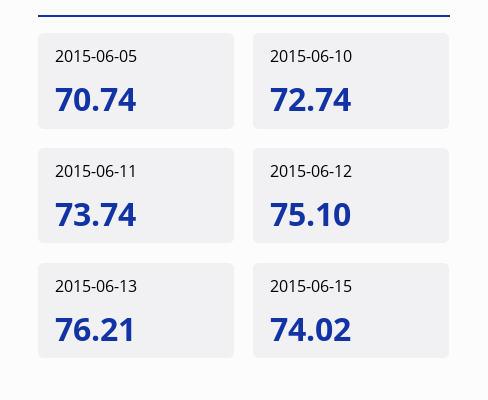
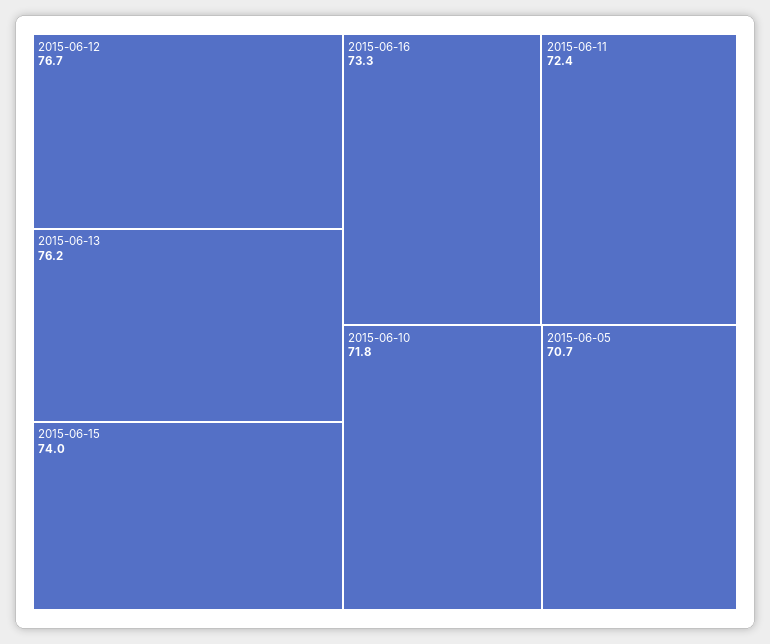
2015-06-10: 72.74 -> 71.8
2015-06-11: 73.74 -> 72.4
2015-06-12: 75.1 -> 76.7
2015-06-16: none -> 73.3

